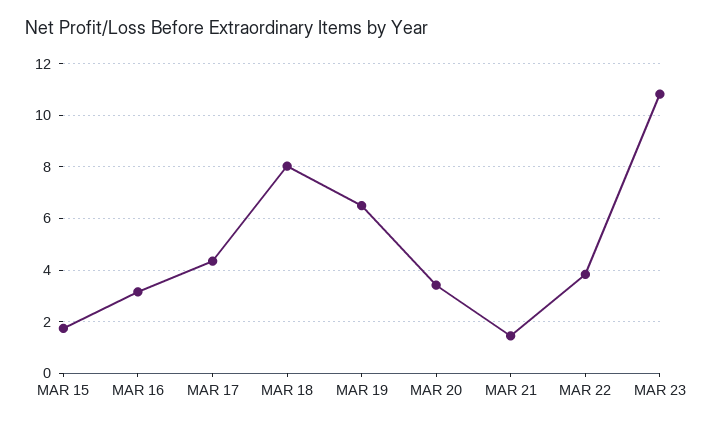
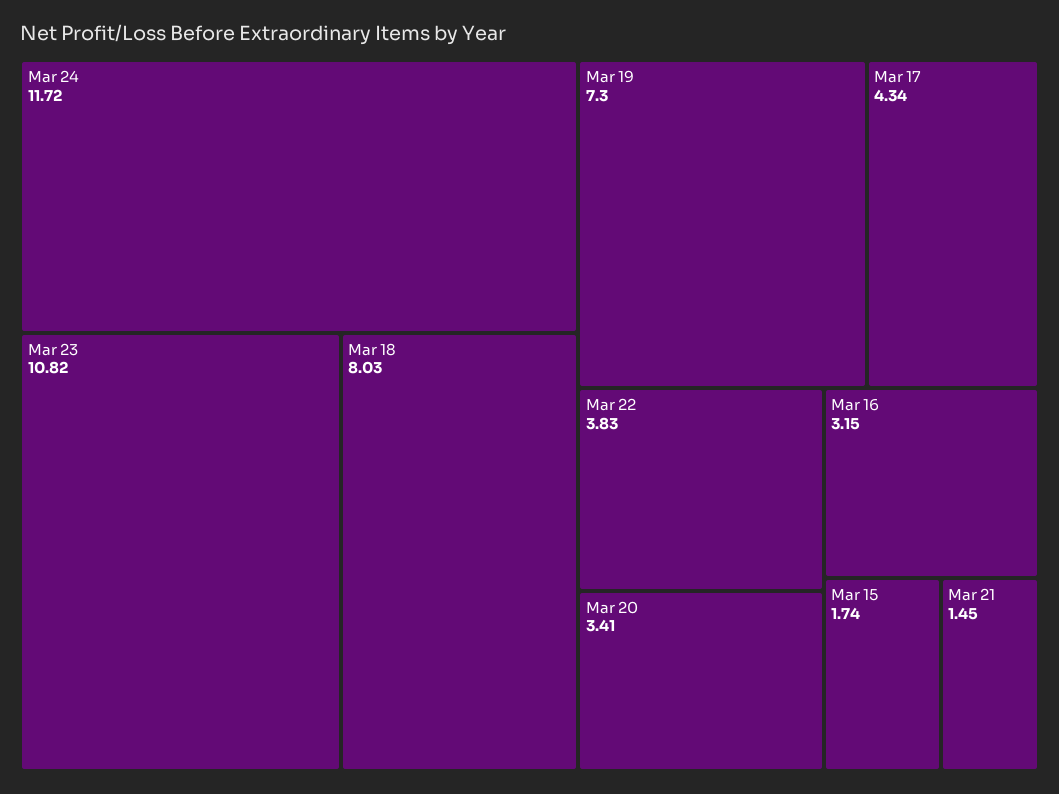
MAR 19: 6.5 -> 7.3
Mar 24: none -> 11.72

